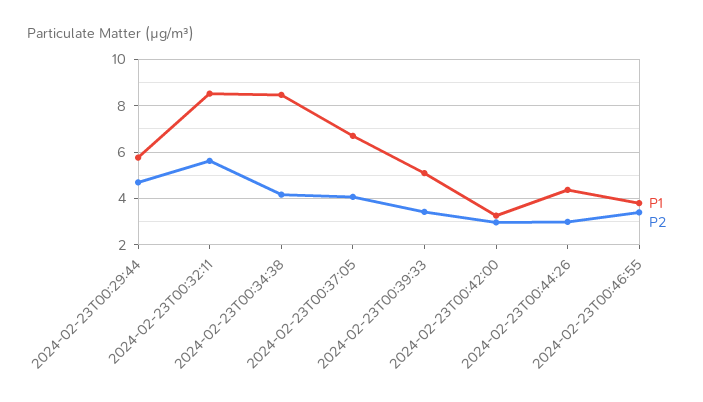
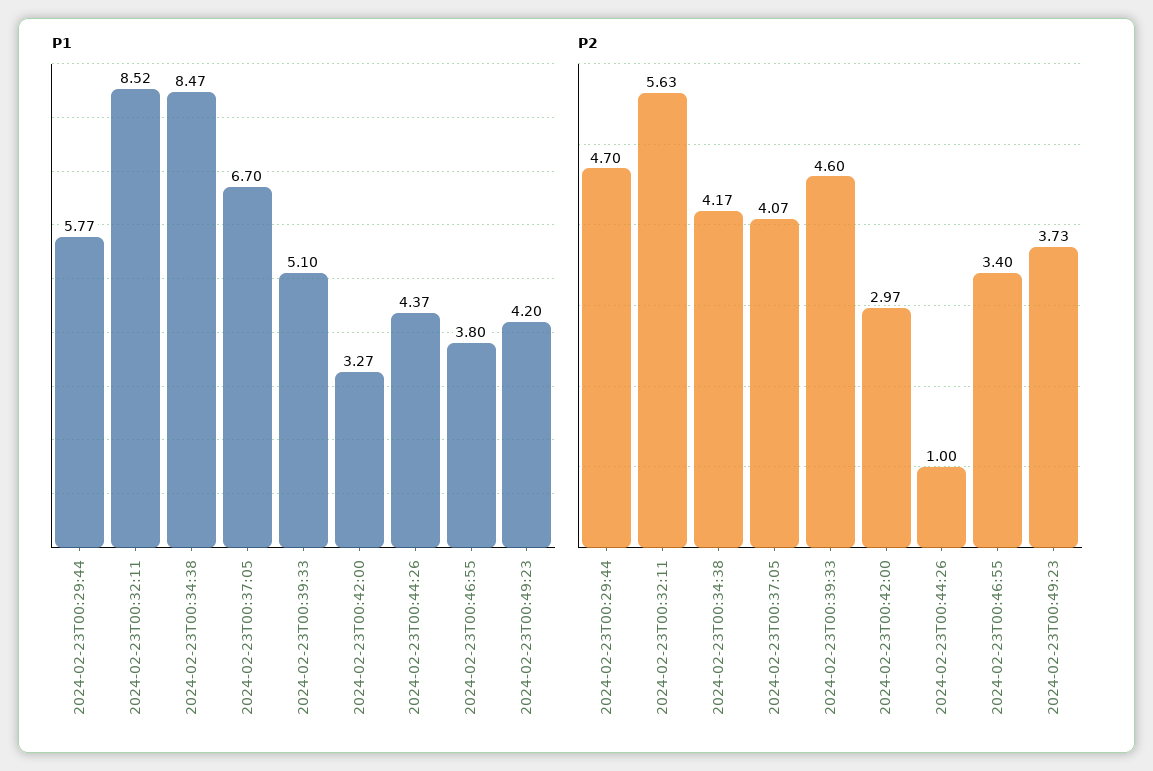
P2, 2024-02-23T00:39:33: 3.5 -> 4.6
P2, 2024-02-23T00:44:26: 3 -> 1
P1, 2024-02-23T00:49:23: none -> 4.2
P2, 2024-02-23T00:49:23: none -> 3.73

